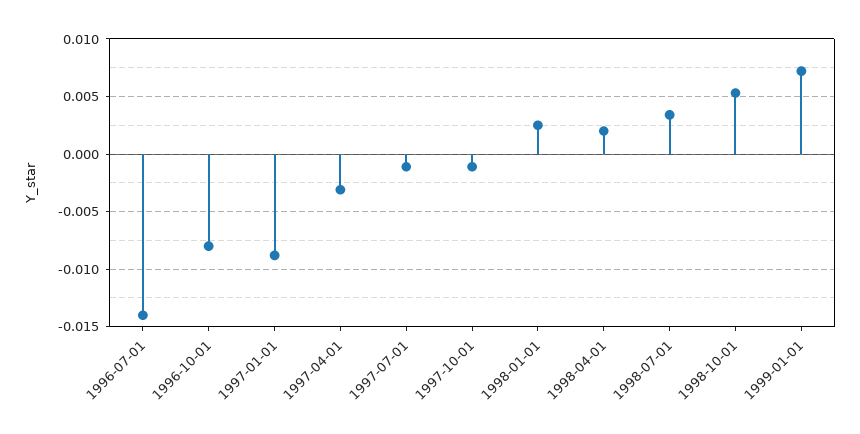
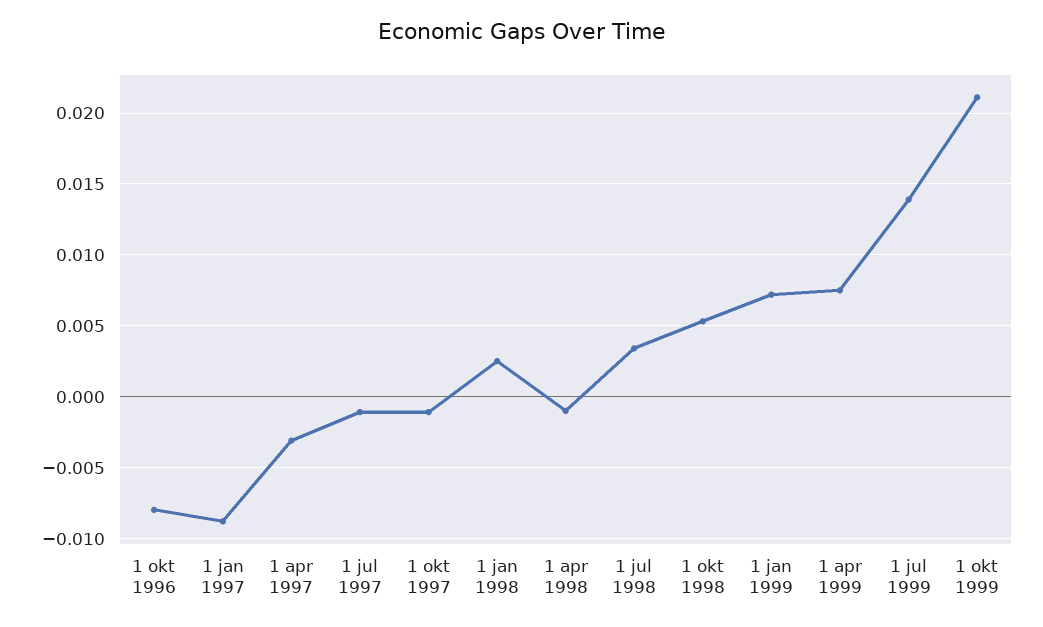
1996-07-01: -0.014 -> none
1998-04-01: 0.002 -> -0.001
1 apr 1999: none -> 0.0075
1 jul 1999: none -> 0.014
1 okt 1999: none -> 0.021

